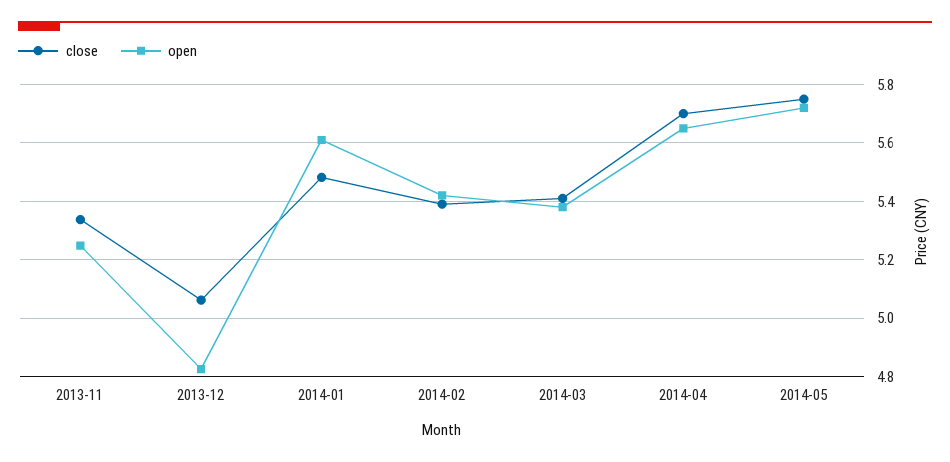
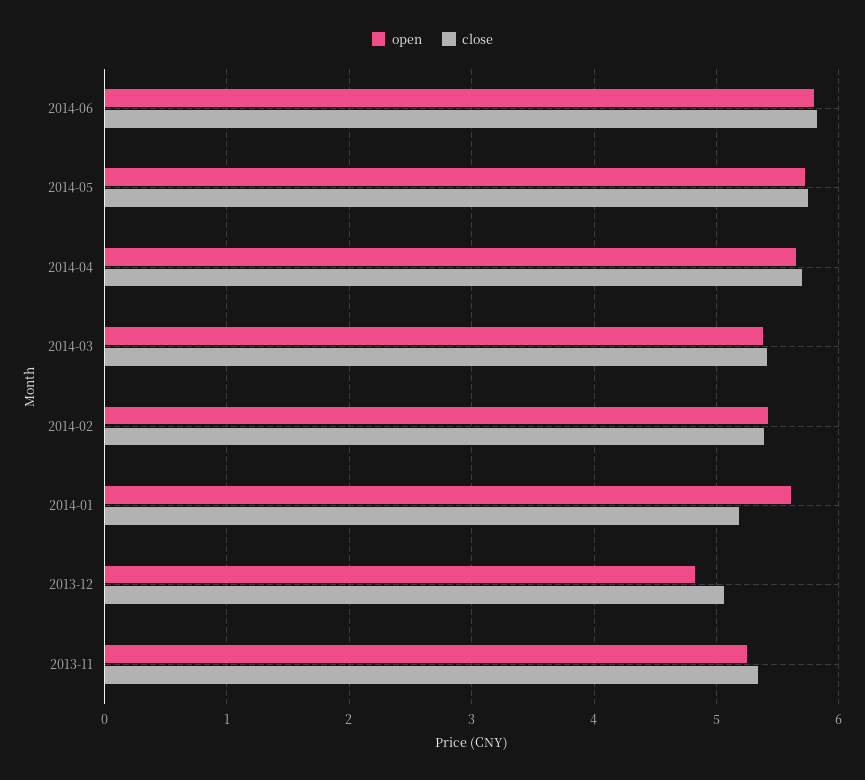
close, 2014-01: 5.475 -> 5.2
open, 2014-06: none -> 5.8
close, 2014-06: none -> 5.8

